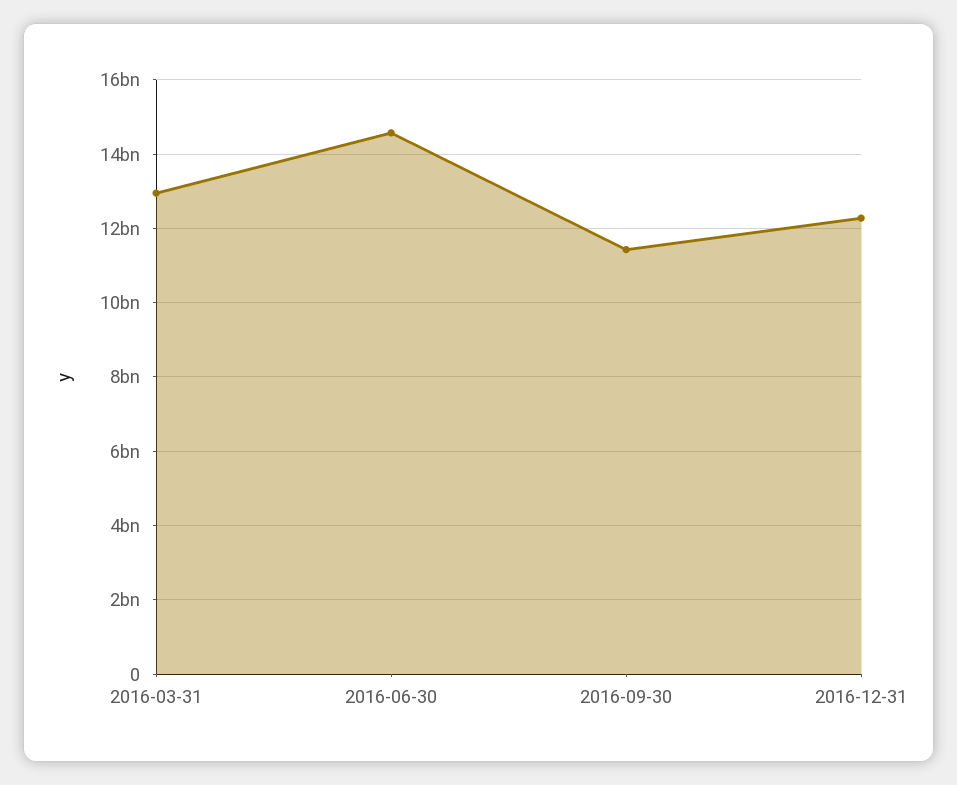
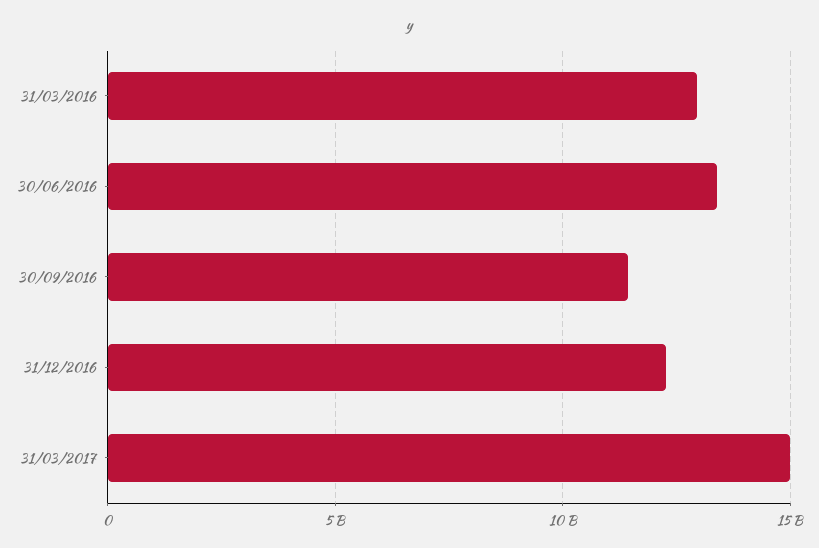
2016-06-30: 14600000000 -> 13500000000
31/03/2017: none -> 15000000000

